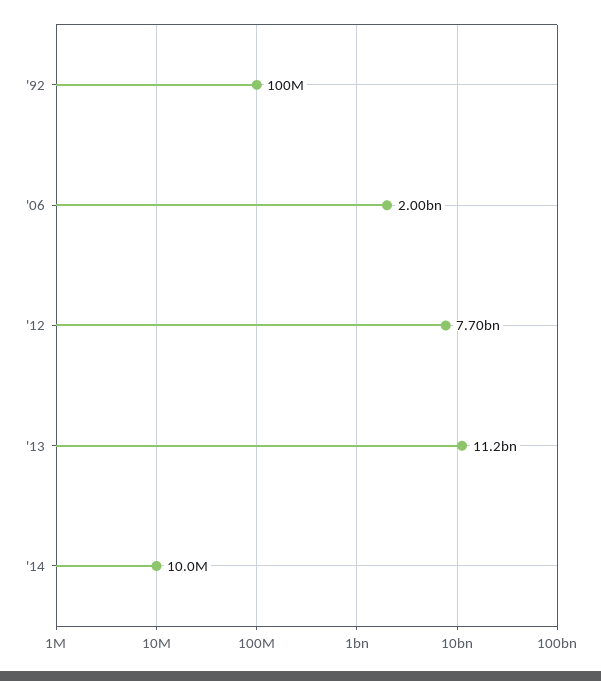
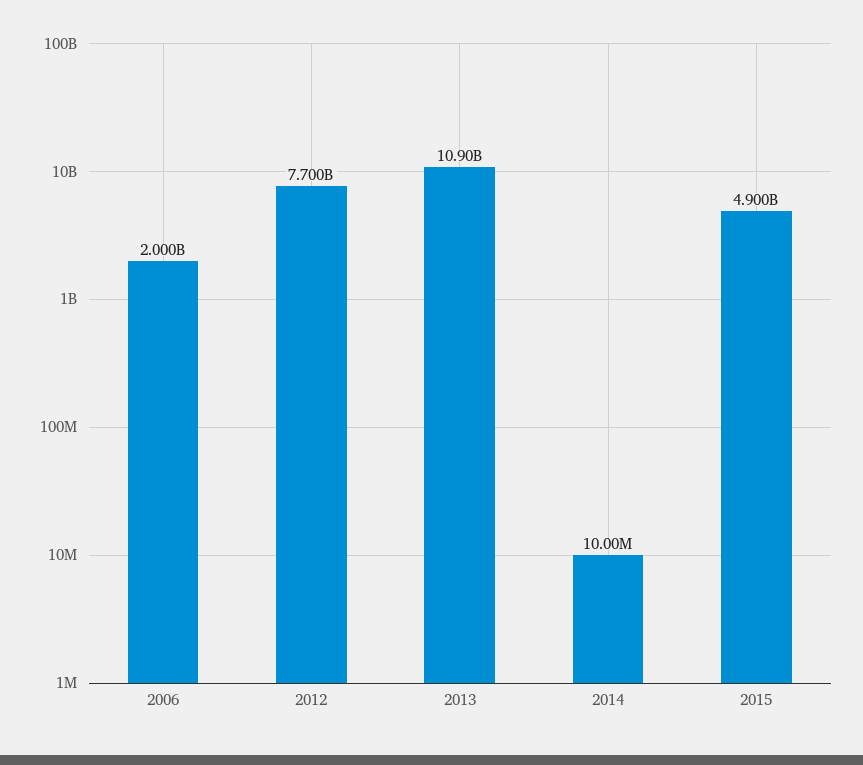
'92: 100000000 -> none
'13: 11200000000 -> 10900000000
2015: none -> 4900000000

